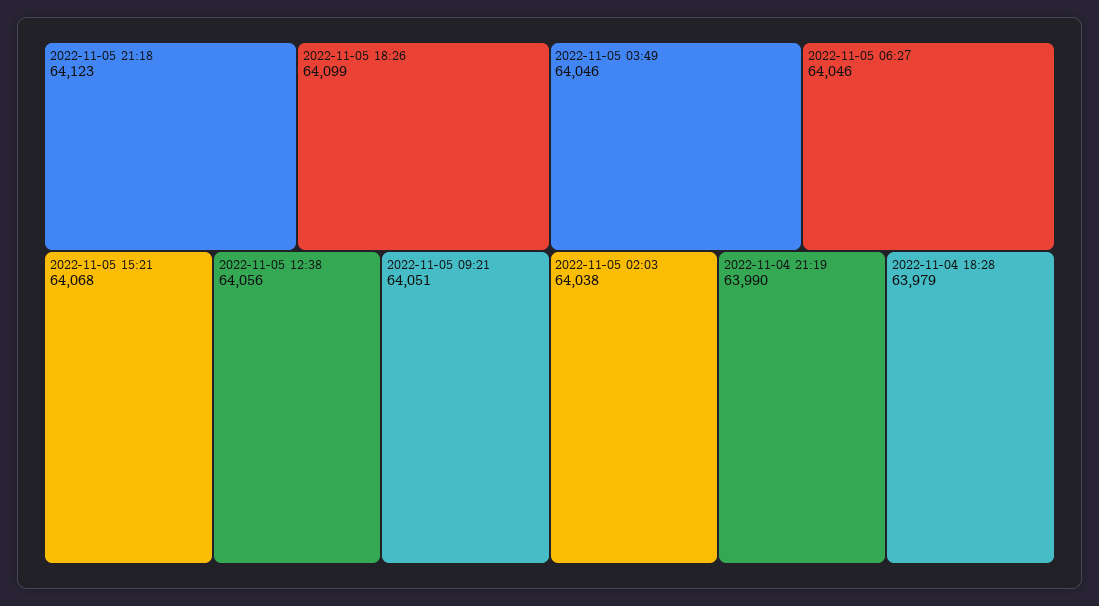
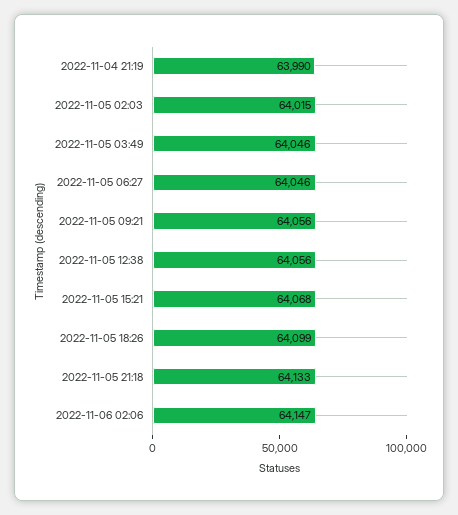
2022-11-05 21:18: 64123 -> 64133
2022-11-05 09:21: 64051 -> 64056
2022-11-05 02:03: 64038 -> 64015
2022-11-04 18:28: 63979 -> none
2022-11-06 02:06: none -> 64147

